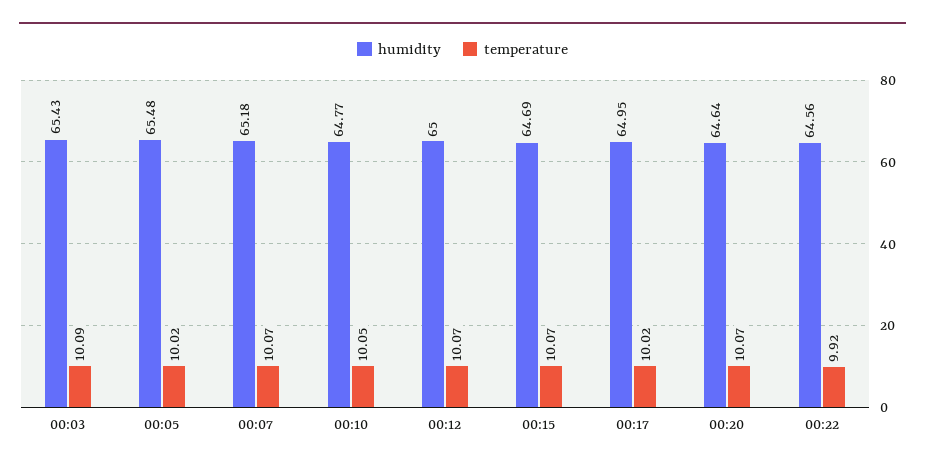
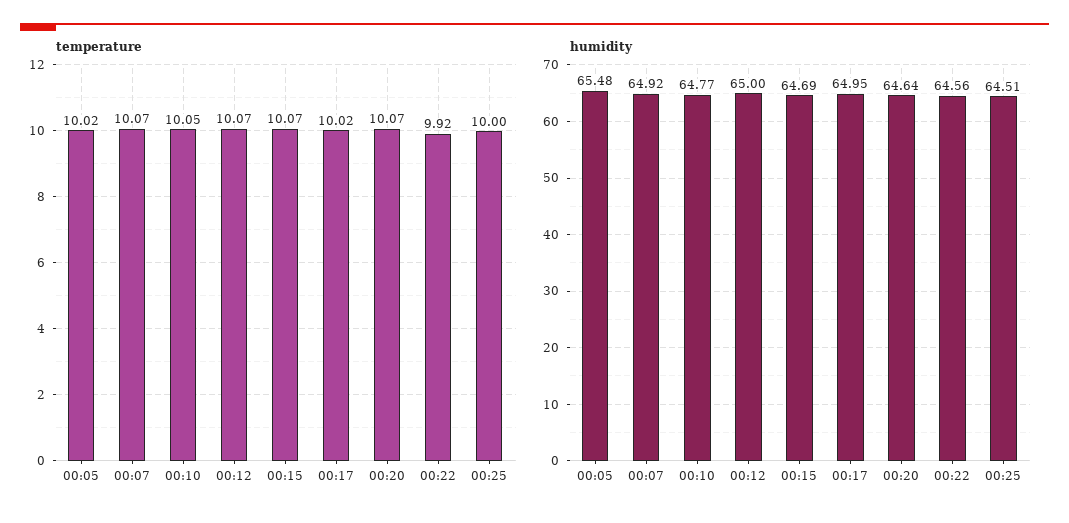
humidity, 00:03: 65.43 -> none
temperature, 00:03: 10.09 -> none
humidity, 00:07: 65.18 -> 64.92
temperature, 00:25: none -> 10
humidity, 00:25: none -> 64.51

